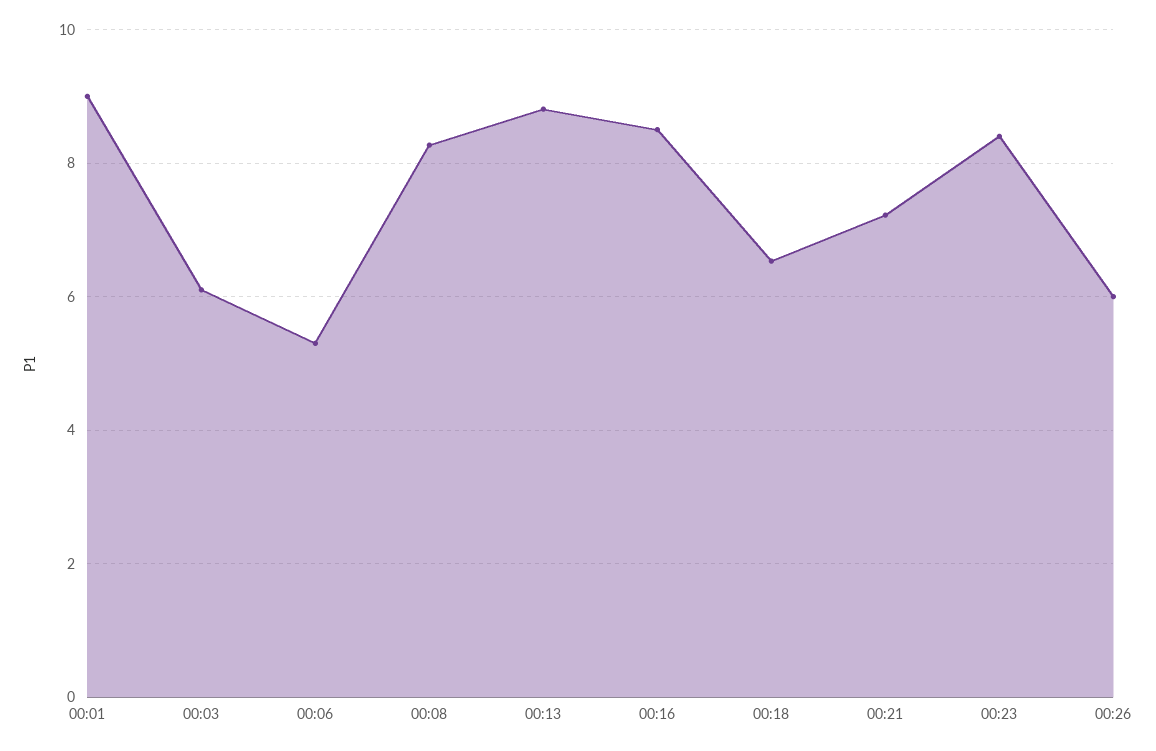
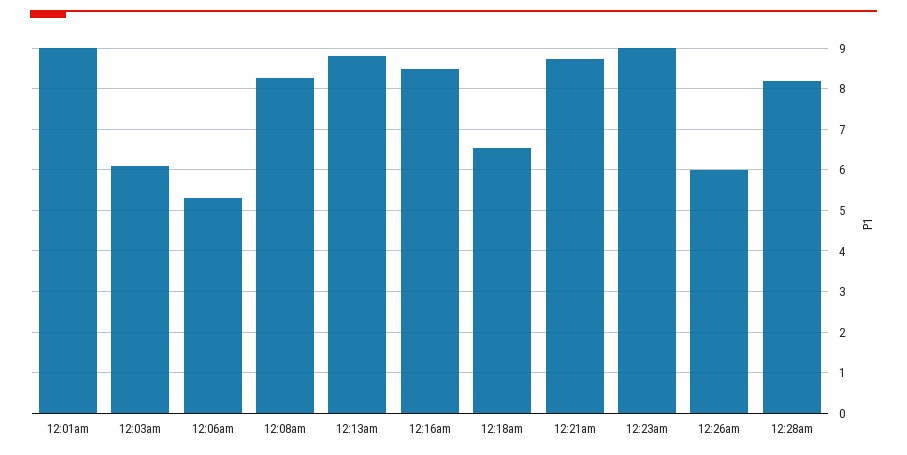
00:21: 7.2 -> 8.8
00:23: 8.4 -> 9
12:28am: none -> 8.2

